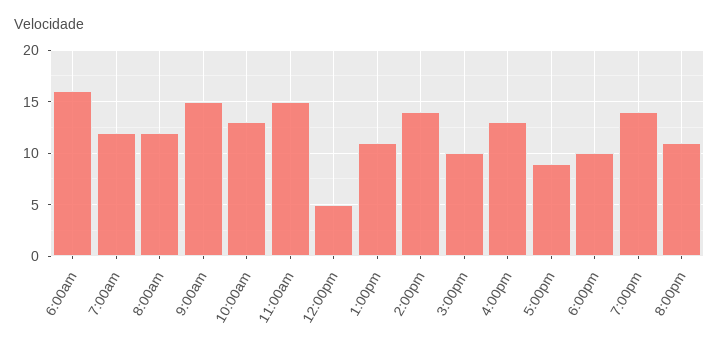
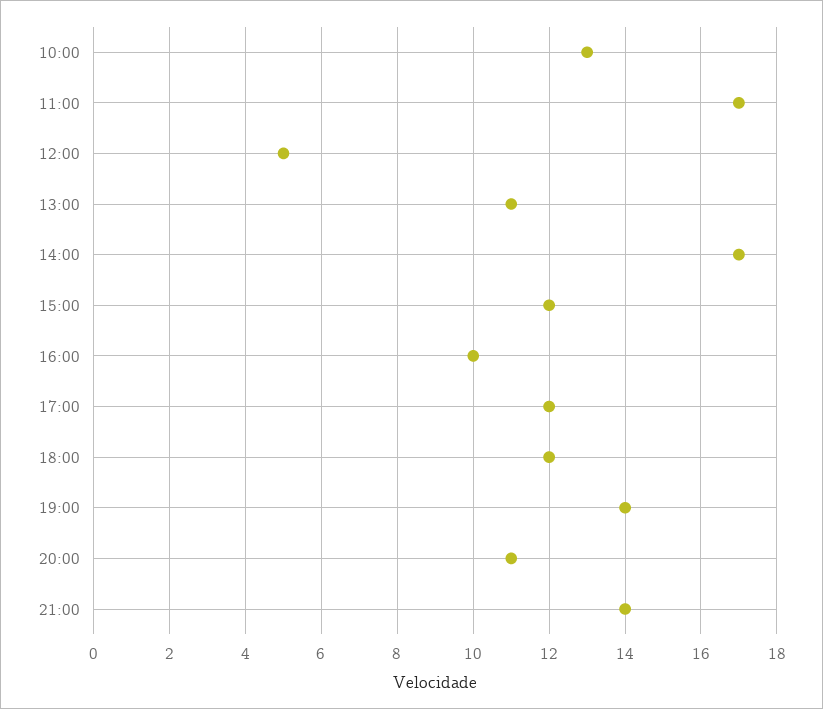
6:00am: 16 -> none
7:00am: 12 -> none
8:00am: 12 -> none
9:00am: 15 -> none
11:00am: 15 -> 17
2:00pm: 14 -> 17
3:00pm: 10 -> 12
4:00pm: 13 -> 10
5:00pm: 9 -> 12
6:00pm: 10 -> 12
21:00: none -> 14

